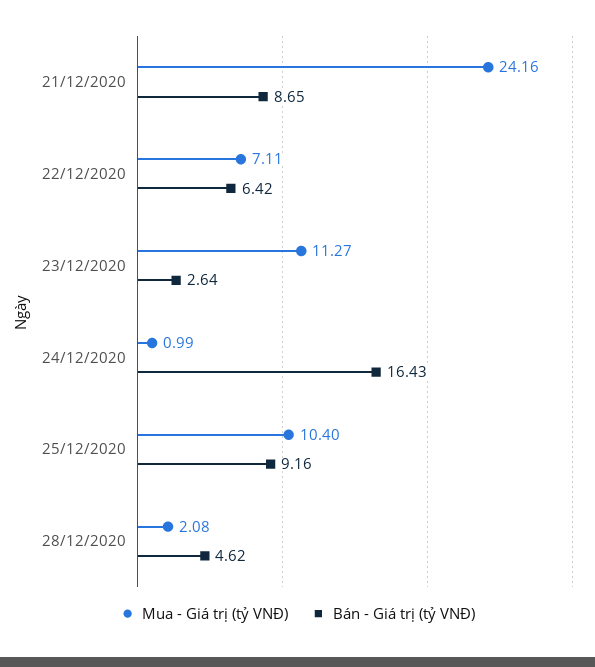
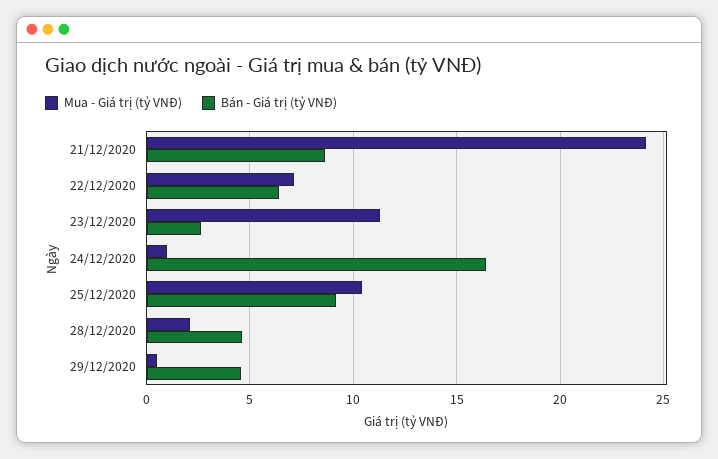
Mua - Giá trị (tỷ VNĐ), 29/12/2020: none -> 0.5
Bán - Giá trị (tỷ VNĐ), 29/12/2020: none -> 4.5

